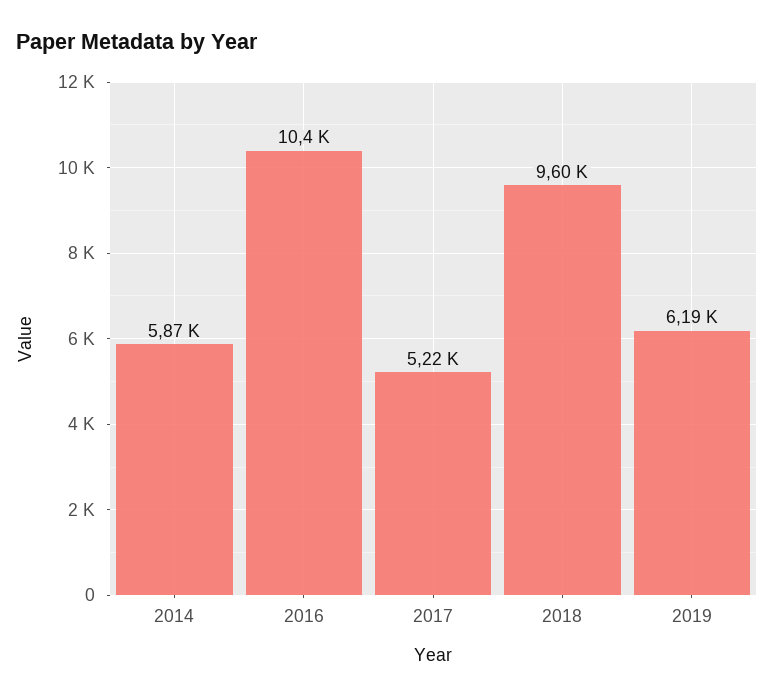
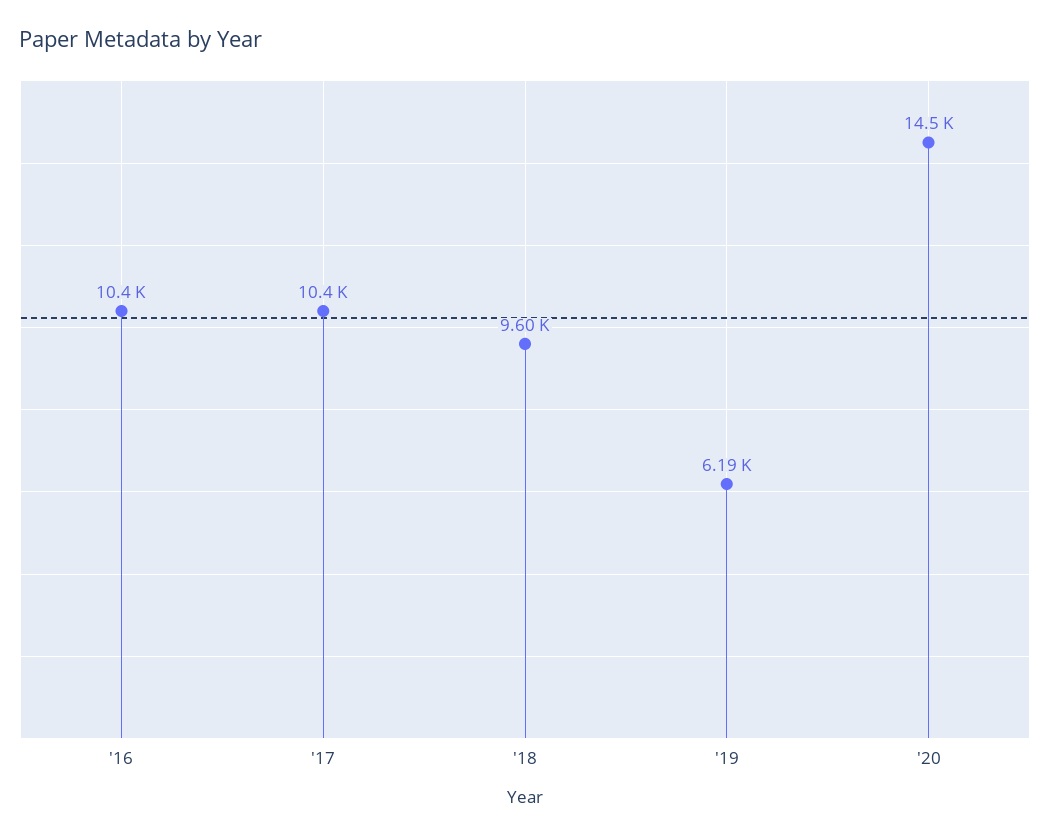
2014: 5870 -> none
2017: 5220 -> 10400
'20: none -> 14500

